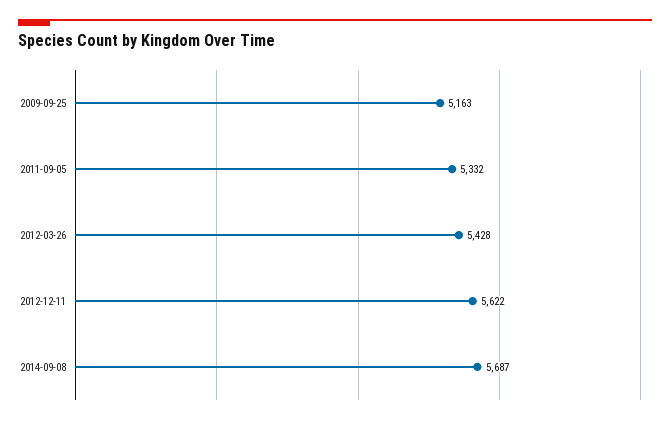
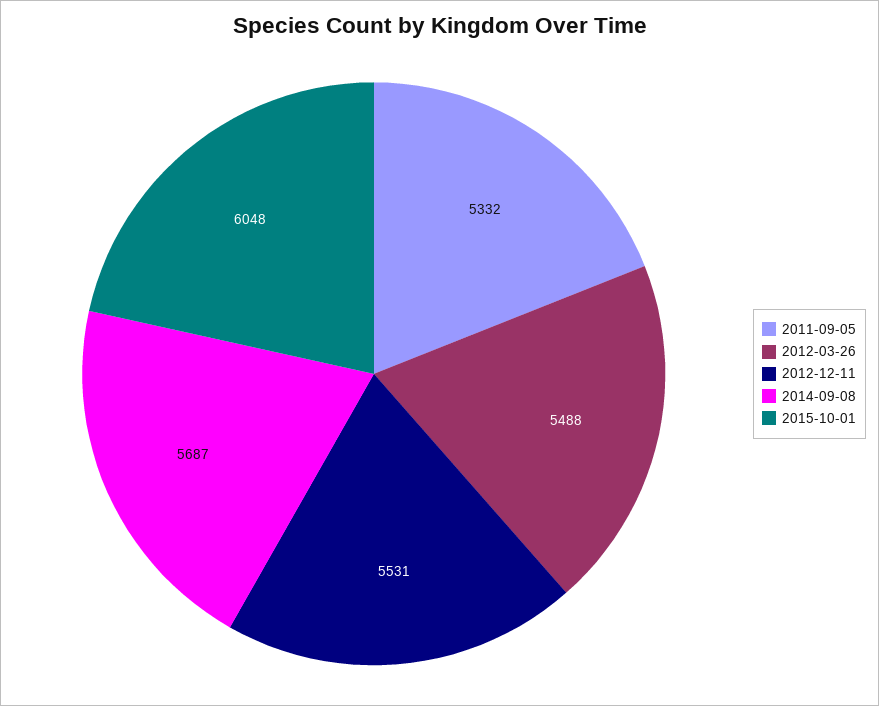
2009-09-25: 5163 -> none
2012-03-26: 5428 -> 5488
2012-12-11: 5622 -> 5531
2015-10-01: none -> 6048

